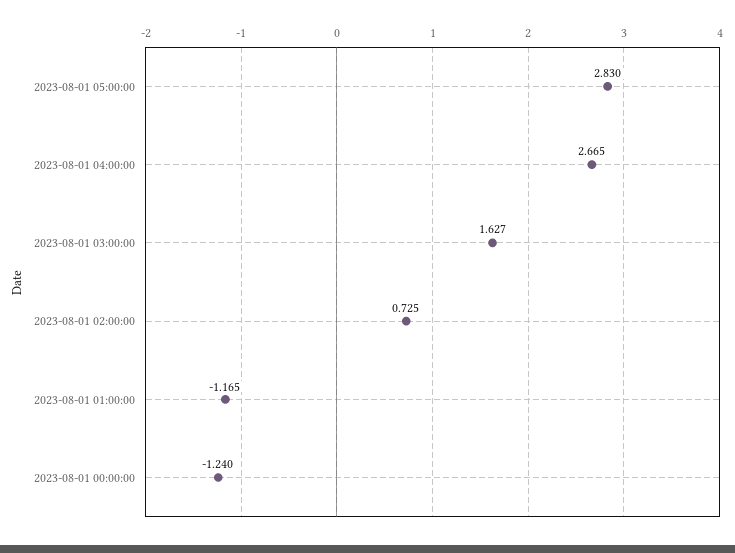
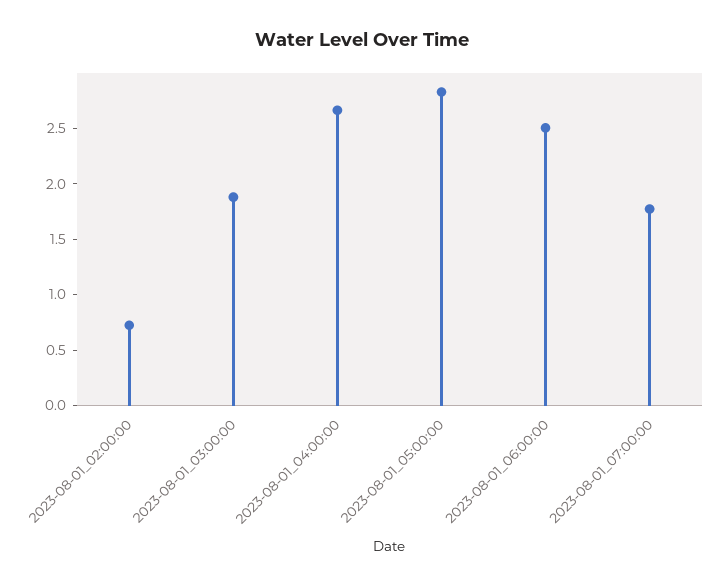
2023-08-01 03:00:00: 1.627 -> 1.9
2023-08-01 01:00:00: -1.165 -> none
2023-08-01 00:00:00: -1.24 -> none
2023-08-01_06:00:00: none -> 2.5
2023-08-01_07:00:00: none -> 1.8

